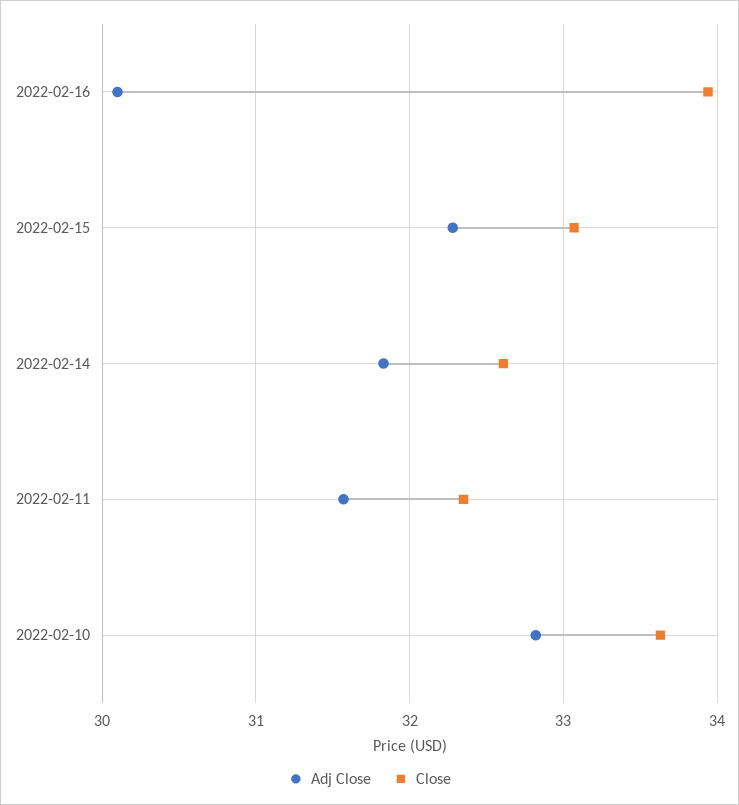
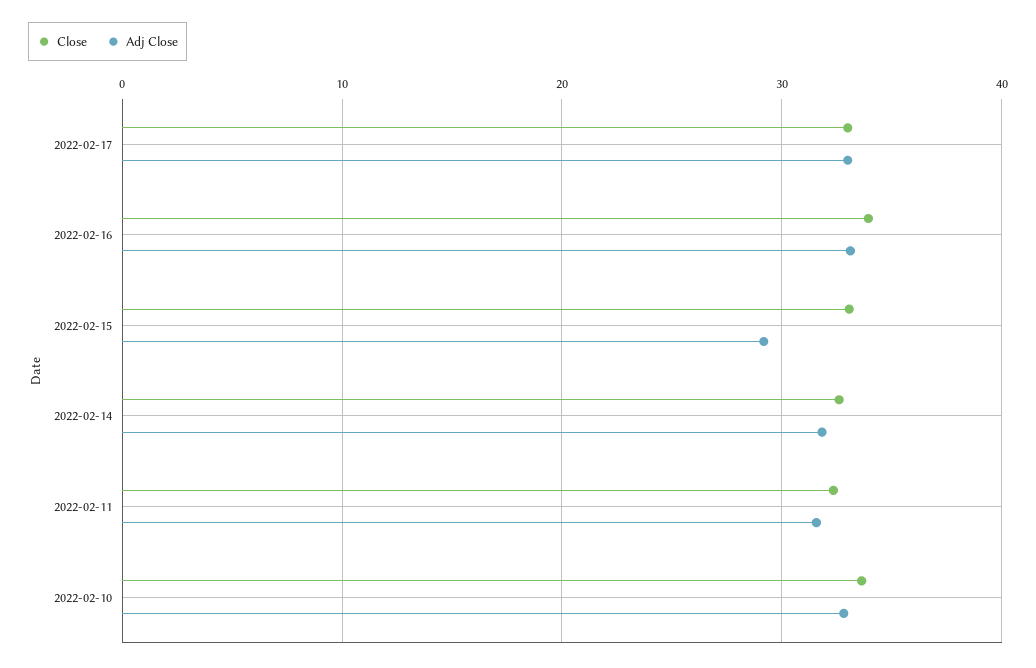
Adj Close, 2022-02-16: 30.1 -> 33
Adj Close, 2022-02-15: 32.3 -> 29
Close, 2022-02-17: none -> 33
Adj Close, 2022-02-17: none -> 33

